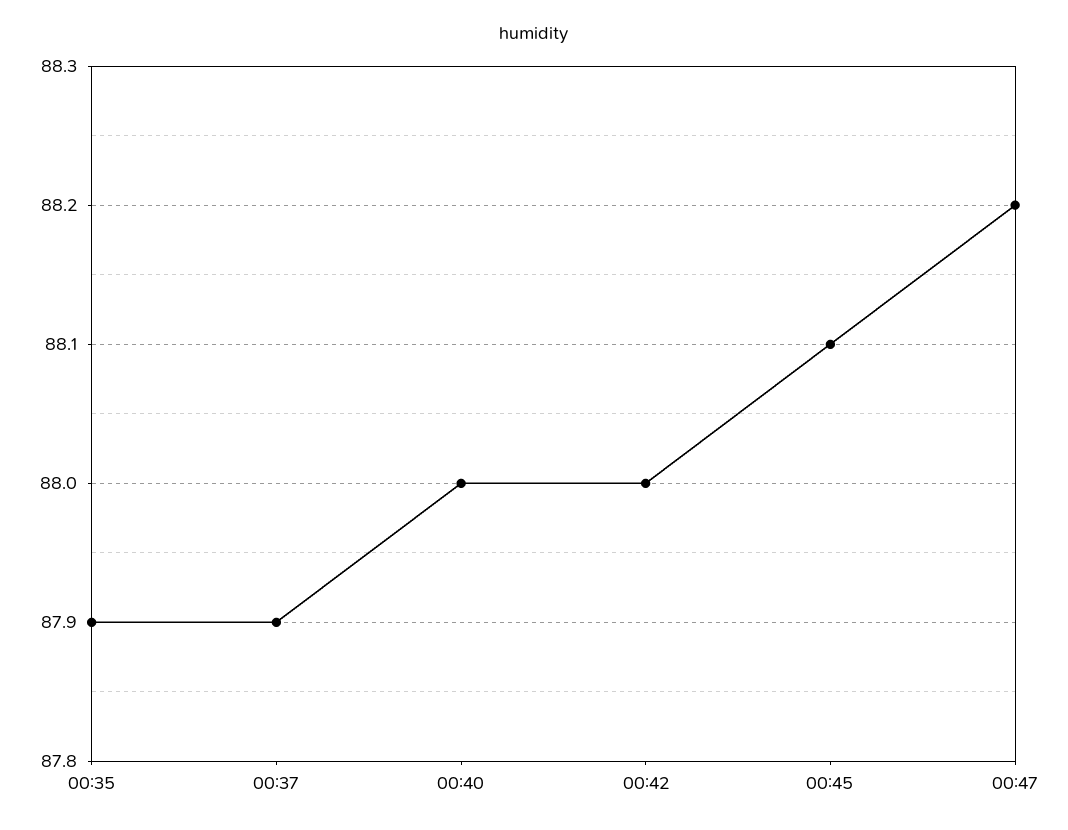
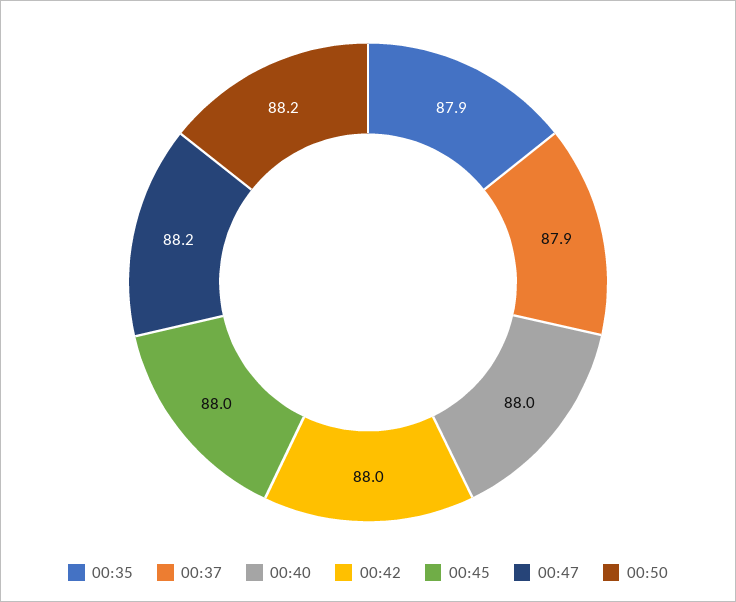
00:45: 88.1 -> 88
00:50: none -> 88.2

